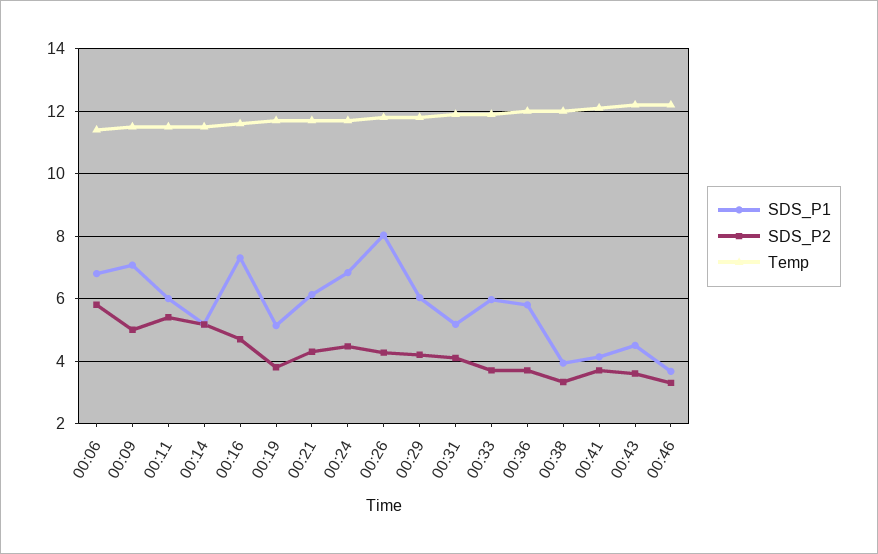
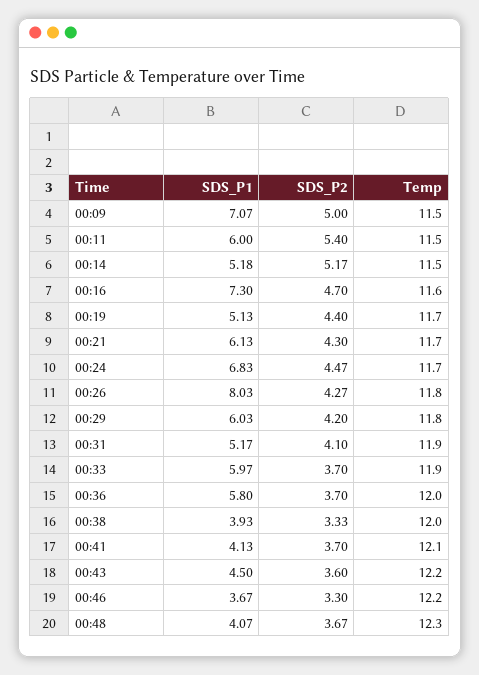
SDS_P1, 00:06: 6.8 -> none
SDS_P2, 00:06: 5.8 -> none
Temp, 00:06: 11.4 -> none
SDS_P2, 00:19: 3.8 -> 4.4
SDS_P1, 00:48: none -> 4.07
SDS_P2, 00:48: none -> 3.67
Temp, 00:48: none -> 12.3

